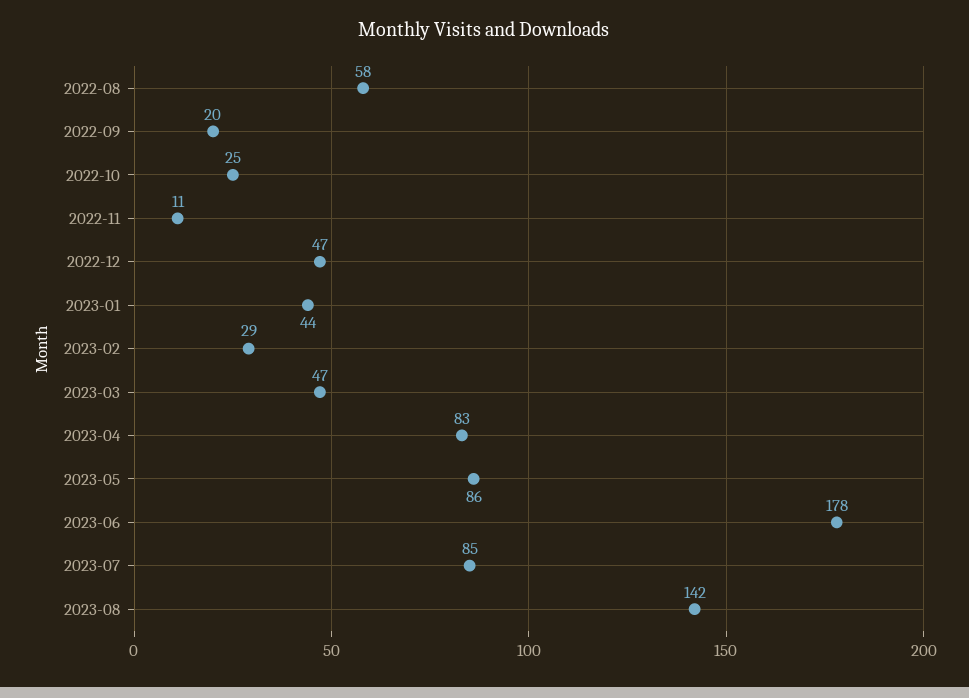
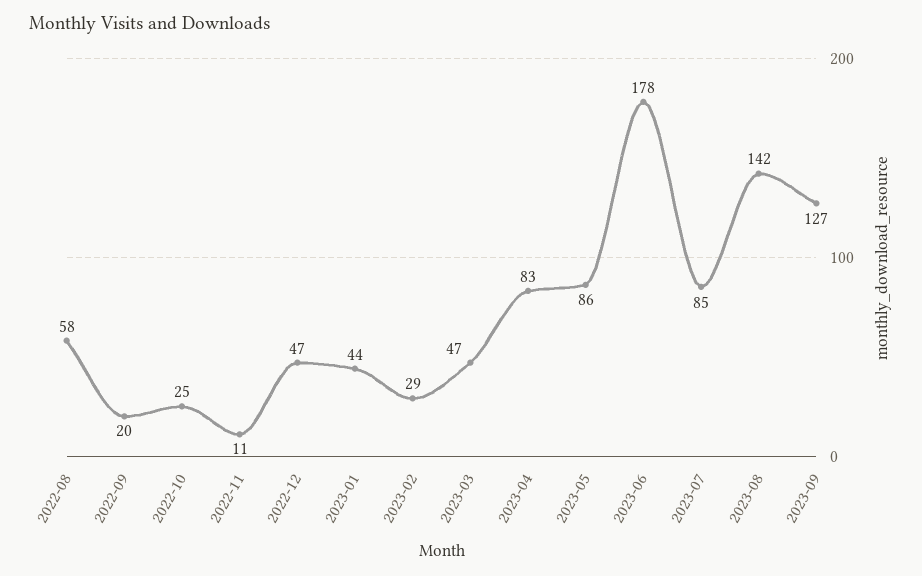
2023-09: none -> 127

